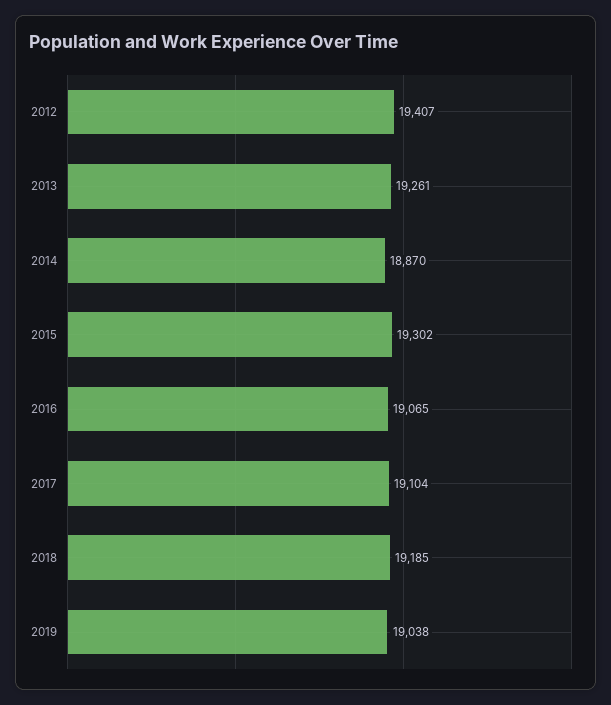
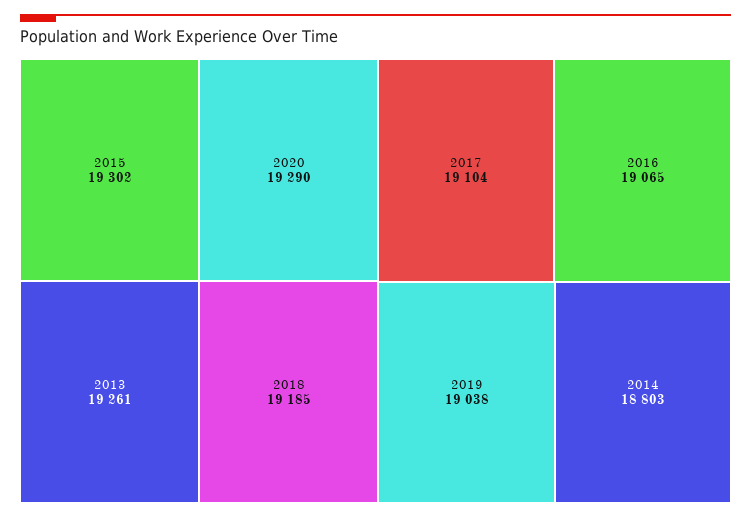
2012: 19407 -> none
2014: 18870 -> 18803
2020: none -> 19290

